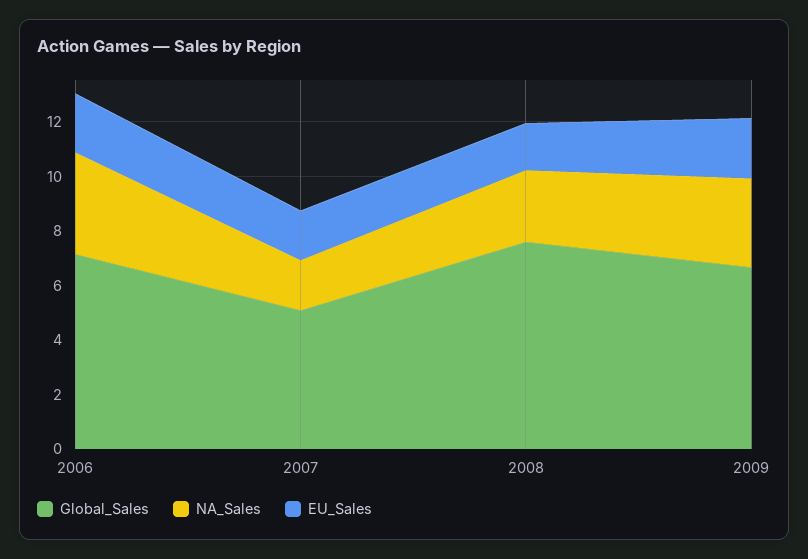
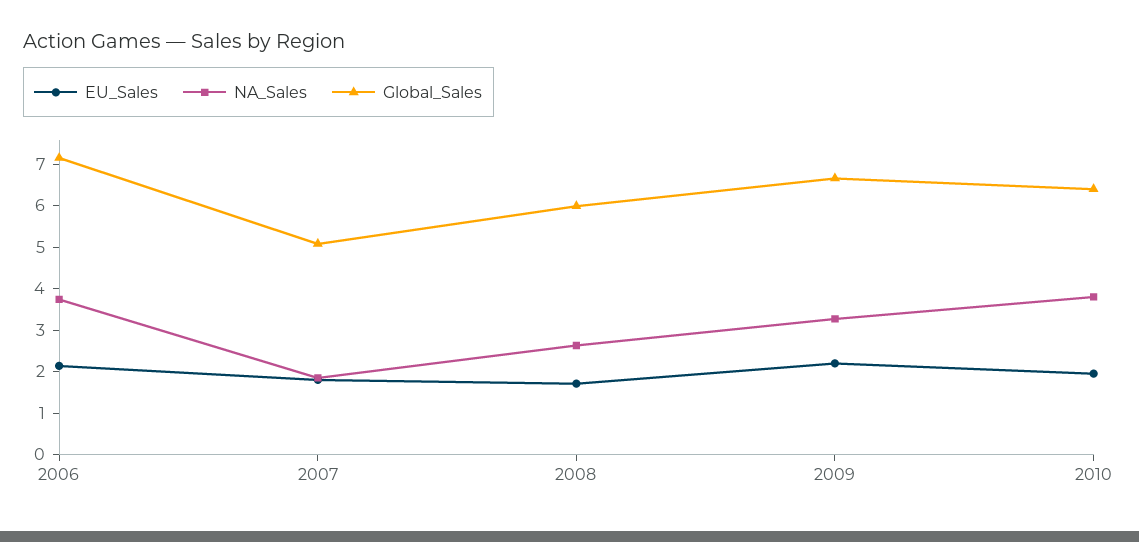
Global_Sales, 2008: 7.5 -> 6
EU_Sales, 2010: none -> 2
NA_Sales, 2010: none -> 3.8
Global_Sales, 2010: none -> 6.4

